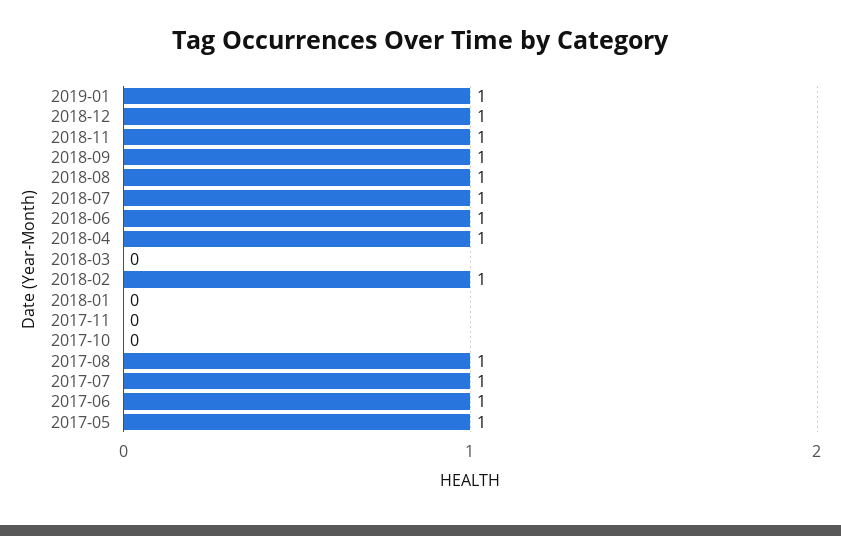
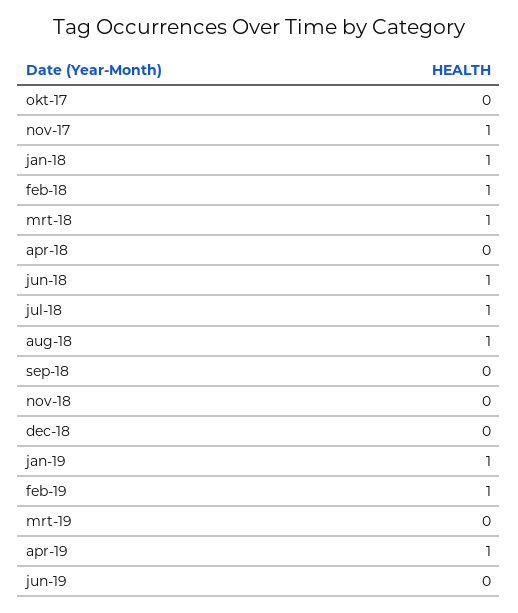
2018-12: 1 -> 0
2018-11: 1 -> 0
2018-09: 1 -> 0
2018-04: 1 -> 0
2018-03: 0 -> 1
2018-01: 0 -> 1
2017-11: 0 -> 1
2017-08: 1 -> none
2017-07: 1 -> none
2017-06: 1 -> none
2017-05: 1 -> none
feb-19: none -> 1
mrt-19: none -> 0
apr-19: none -> 1
jun-19: none -> 0

